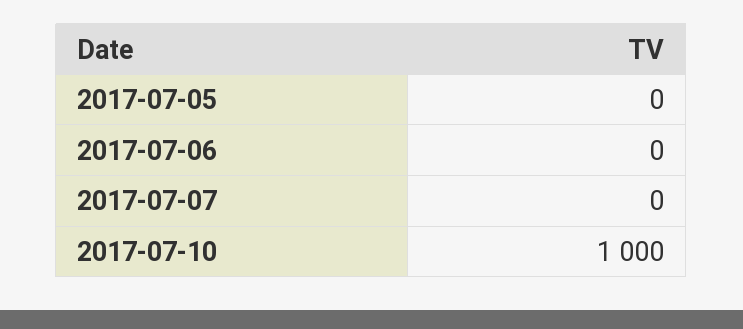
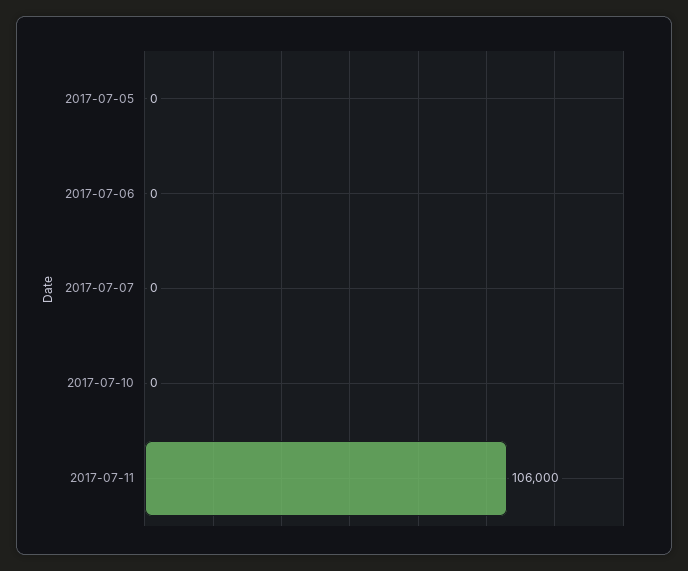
2017-07-10: 1000 -> 0
2017-07-11: none -> 106000

